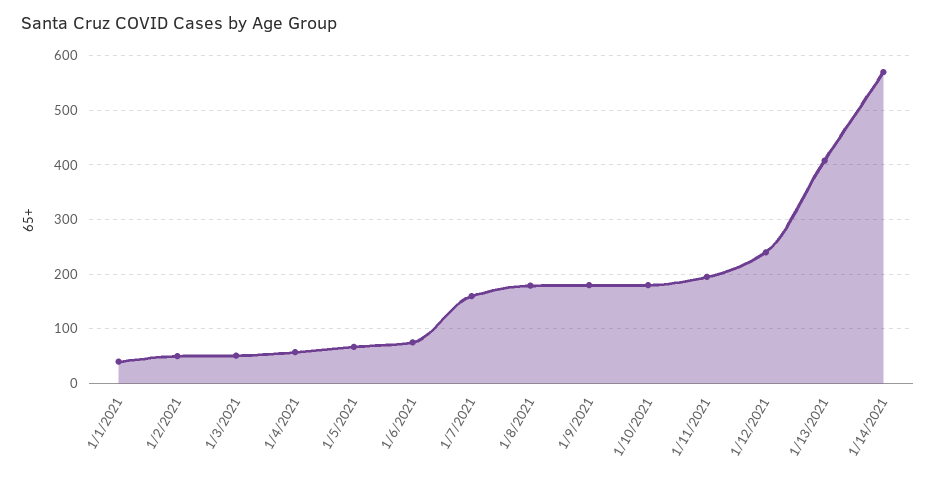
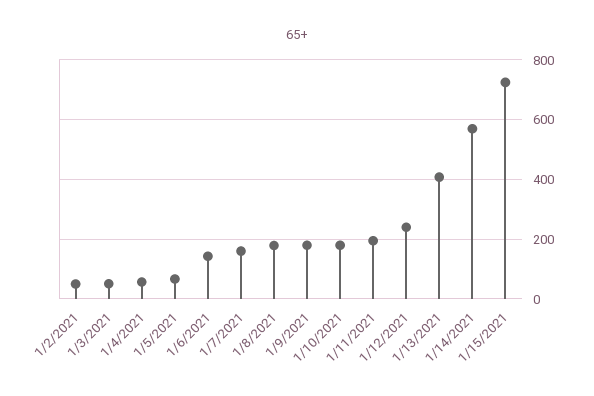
1/1/2021: 40 -> none
1/6/2021: 80 -> 150
1/15/2021: none -> 725

